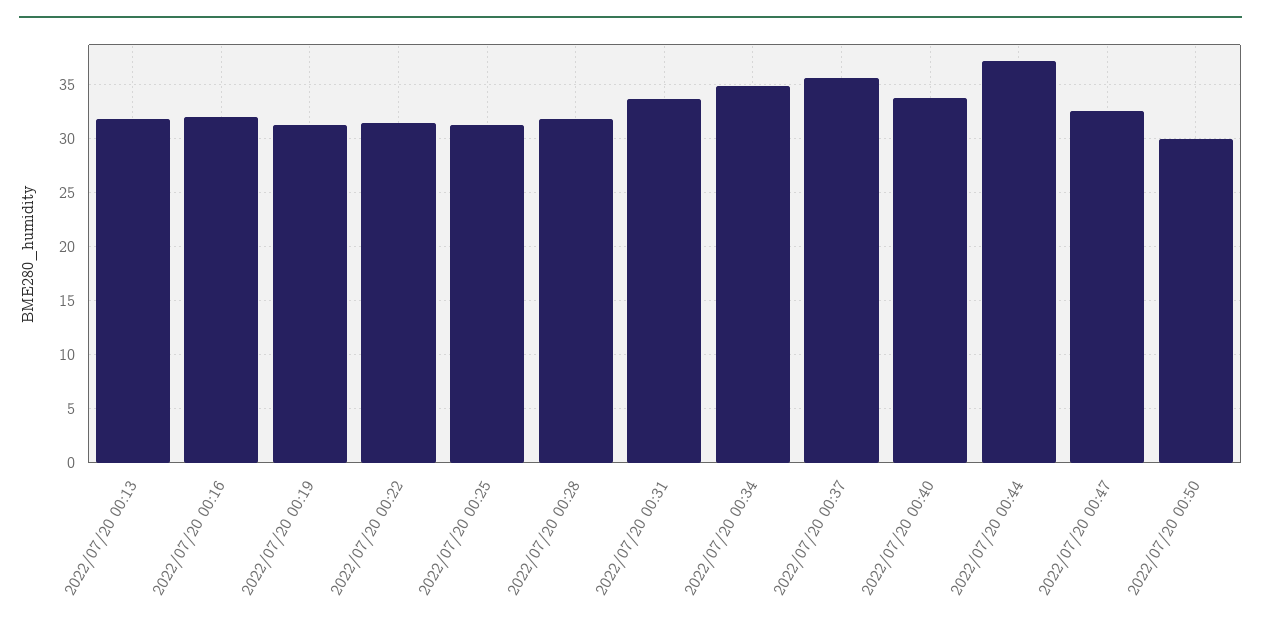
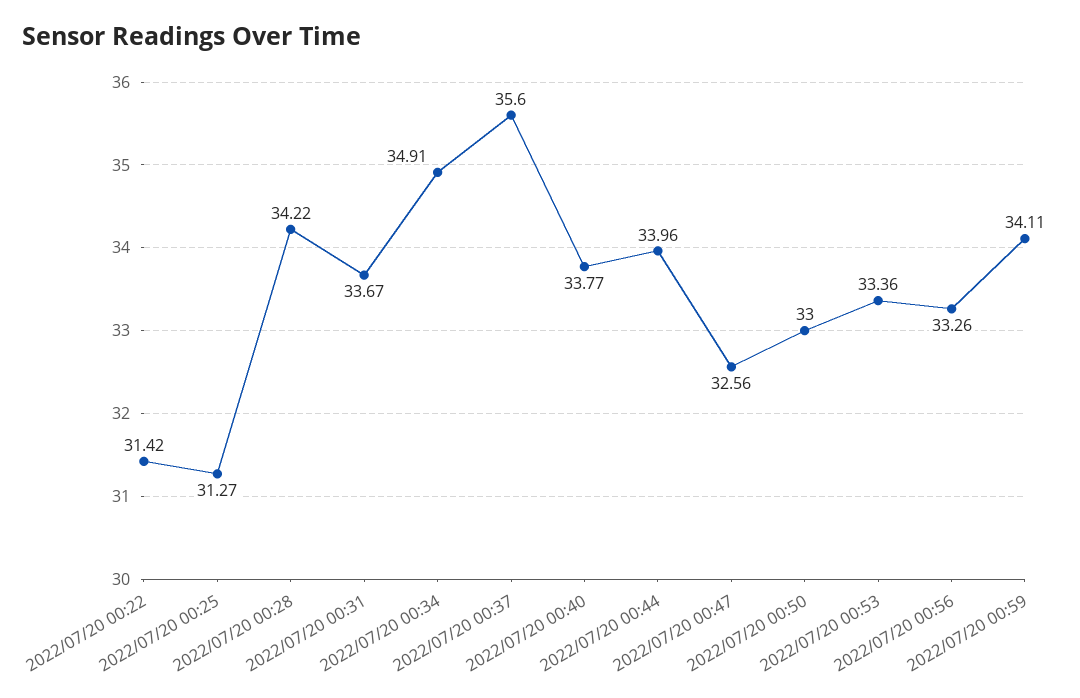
2022/07/20 00:13: 32 -> none
2022/07/20 00:16: 32 -> none
2022/07/20 00:19: 31 -> none
2022/07/20 00:28: 32 -> 34.22
2022/07/20 00:44: 37 -> 33.96
2022/07/20 00:50: 30 -> 33
2022/07/20 00:53: none -> 33.36
2022/07/20 00:56: none -> 33.26
2022/07/20 00:59: none -> 34.11

